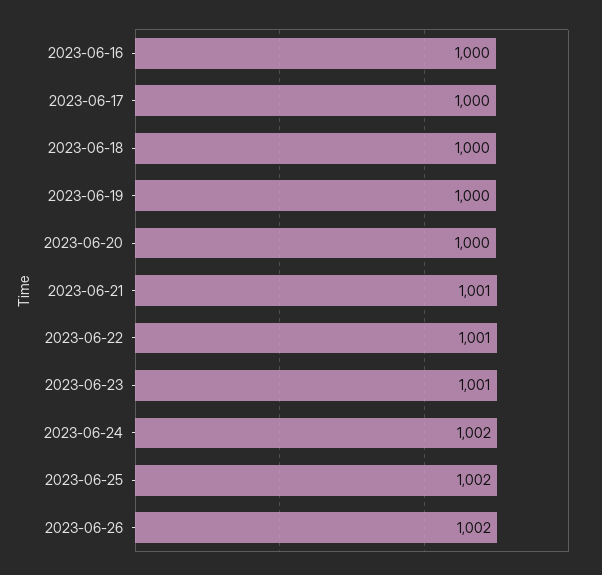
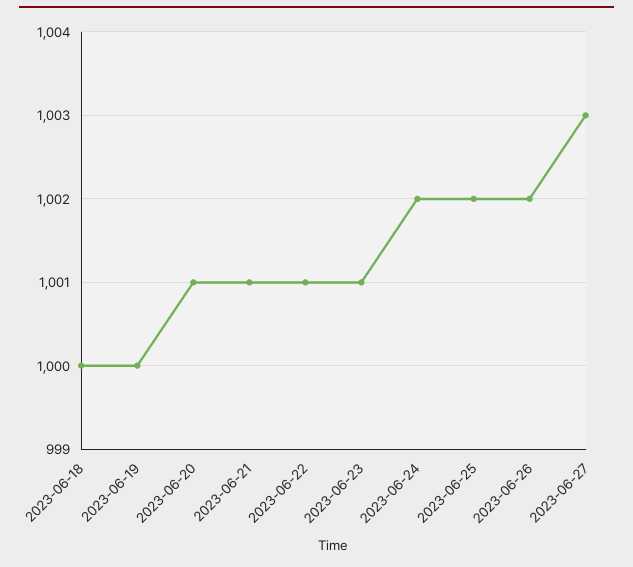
2023-06-16: 1000 -> none
2023-06-17: 1000 -> none
2023-06-20: 1000 -> 1001
2023-06-27: none -> 1003

